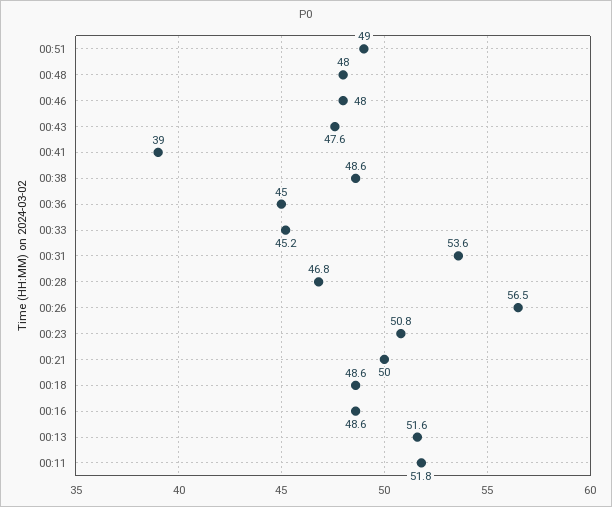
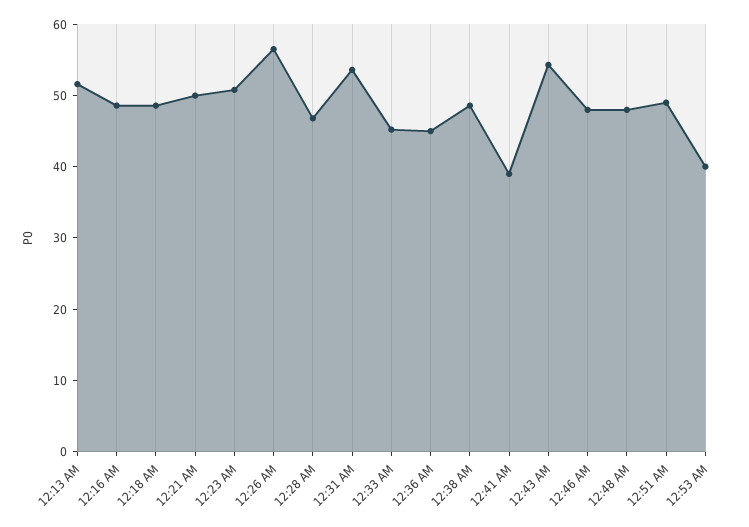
00:43: 47.6 -> 54
00:11: 51.8 -> none
12:53 AM: none -> 40

